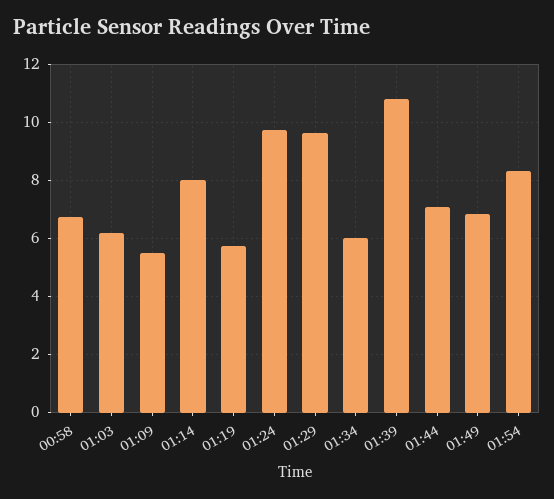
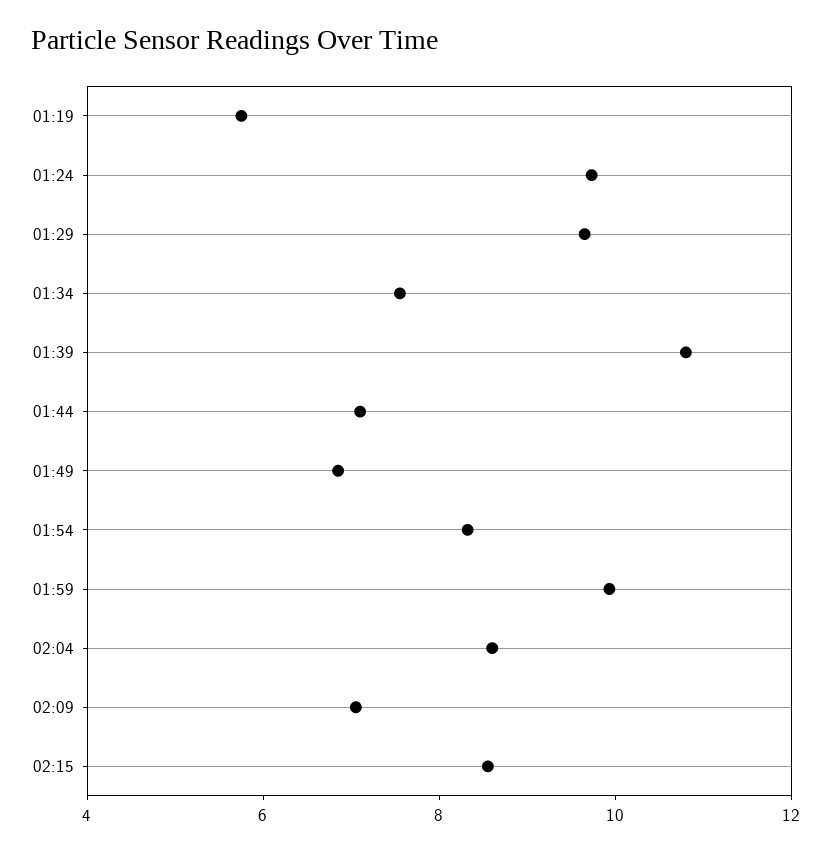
00:58: 6.75 -> none
01:03: 6.25 -> none
01:09: 5.5 -> none
01:14: 8 -> none
01:34: 6 -> 7.5
01:59: none -> 10
02:04: none -> 8.5
02:09: none -> 7
02:15: none -> 8.5

